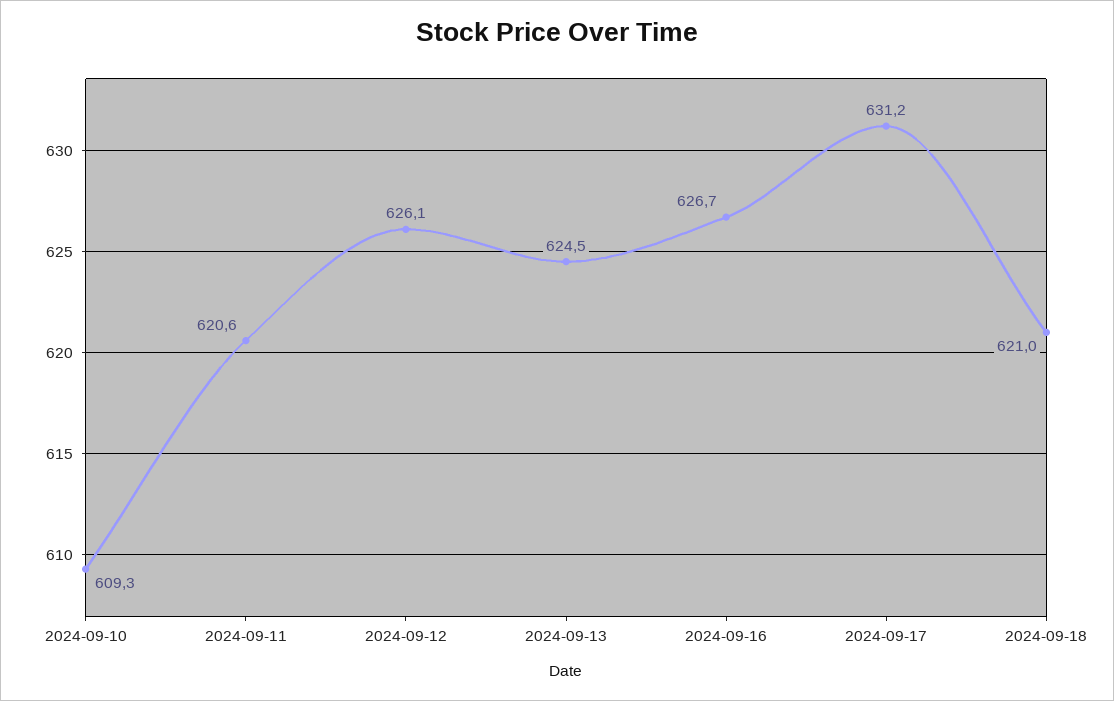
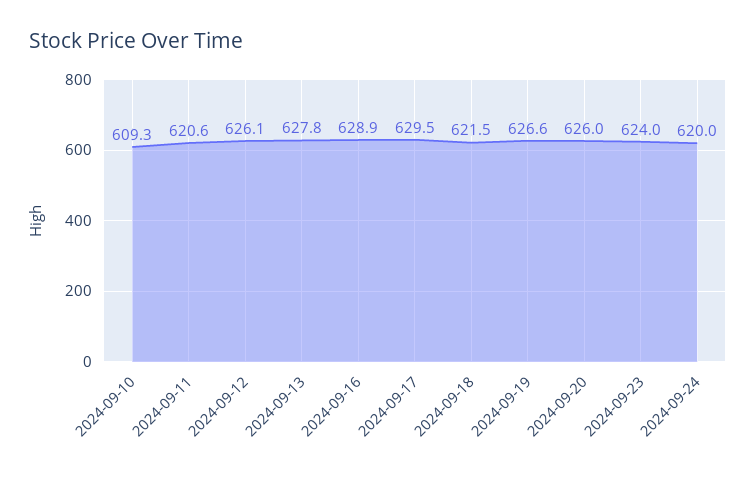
2024-09-13: 624.5 -> 627.8
2024-09-16: 626.7 -> 628.9
2024-09-17: 631.2 -> 629.5
2024-09-18: 621 -> 621.5
2024-09-19: none -> 626.6
2024-09-20: none -> 626
2024-09-23: none -> 624
2024-09-24: none -> 620

